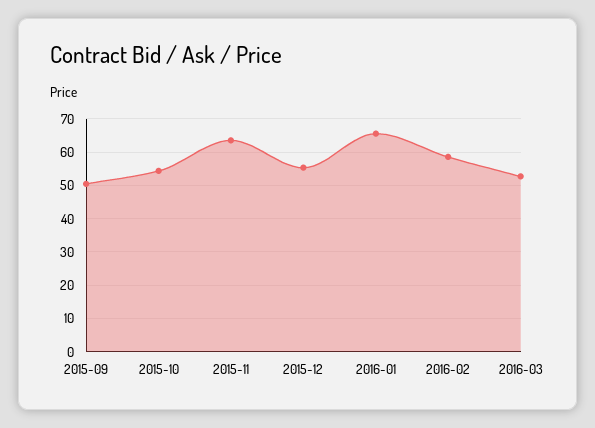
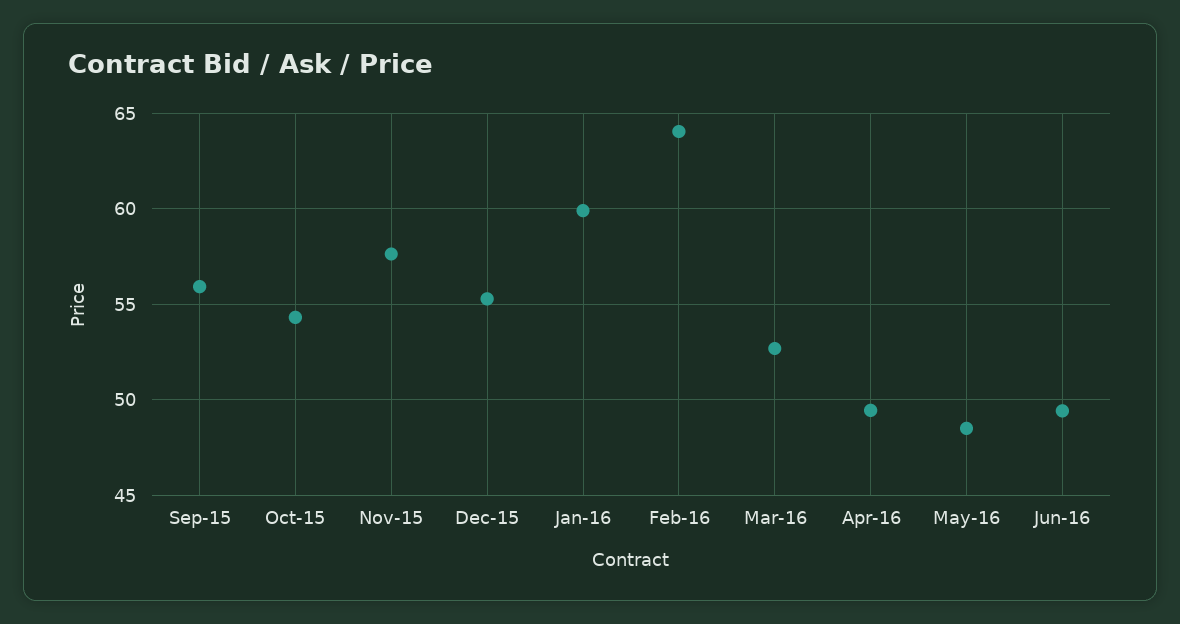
2015-09: 50 -> 56
2015-11: 64 -> 57.5
2016-01: 66 -> 60
2016-02: 58 -> 64
Apr-16: none -> 49.5
May-16: none -> 48.5
Jun-16: none -> 49.5

